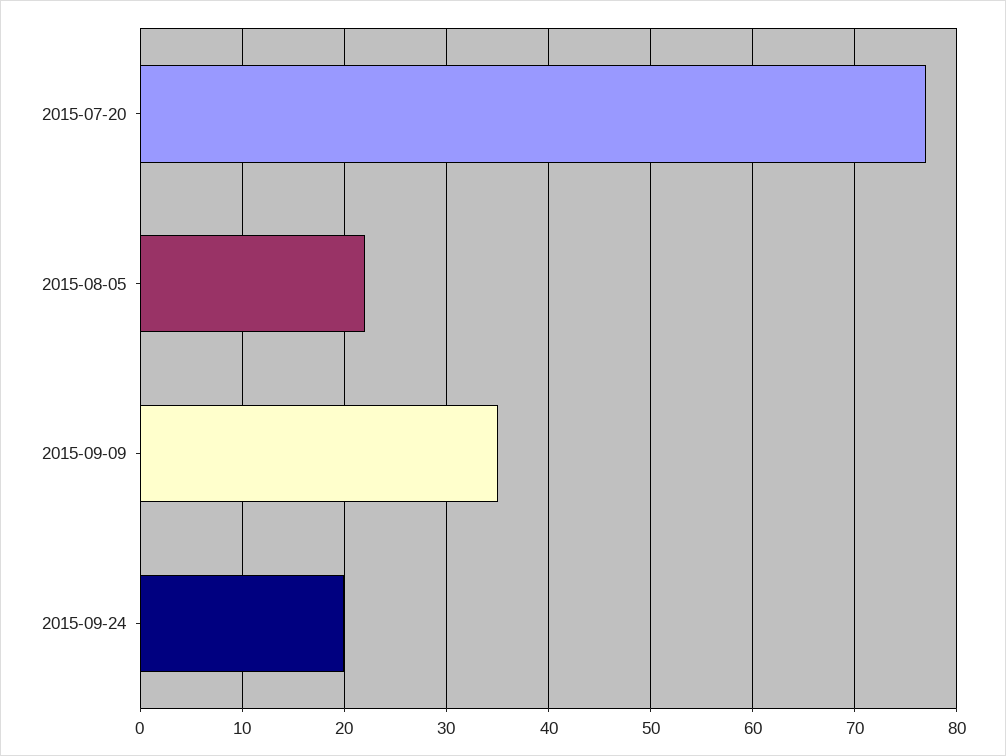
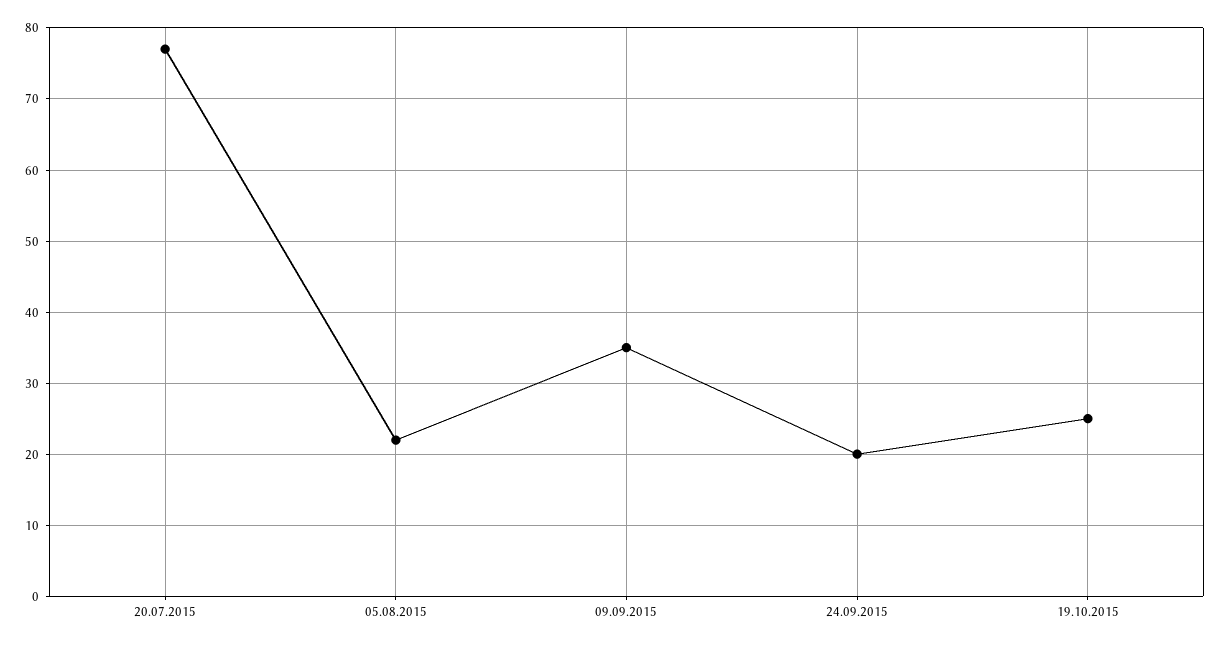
19.10.2015: none -> 25

